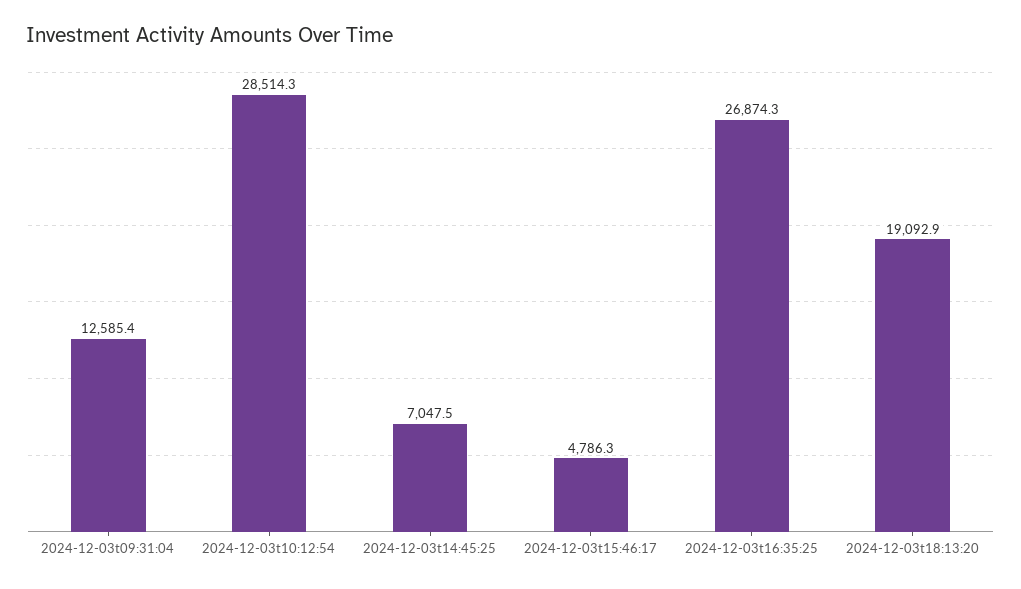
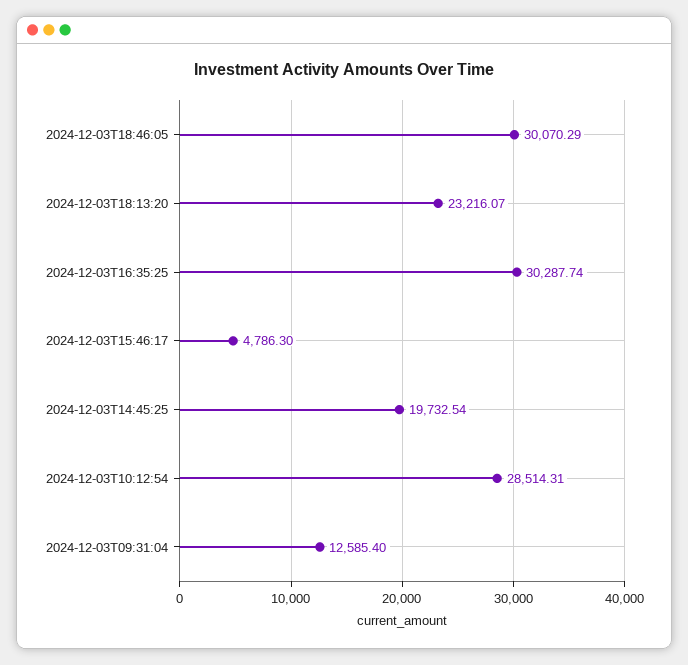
2024-12-03t14:45:25: 7047.5 -> 19732.54
2024-12-03t16:35:25: 26874.3 -> 30287.74
2024-12-03t18:13:20: 19092.9 -> 23216.07
2024-12-03T18:46:05: none -> 30070.29

